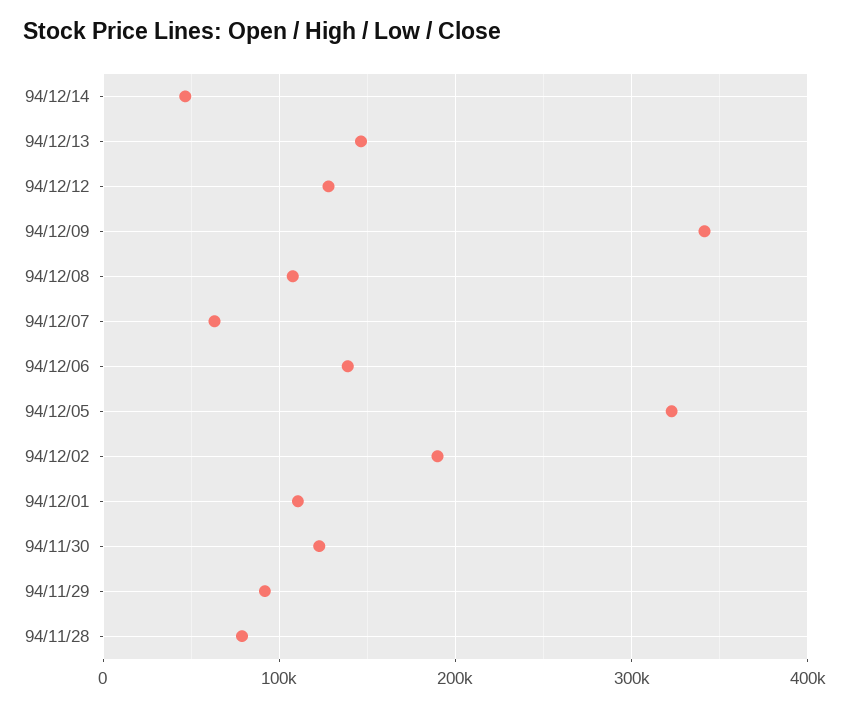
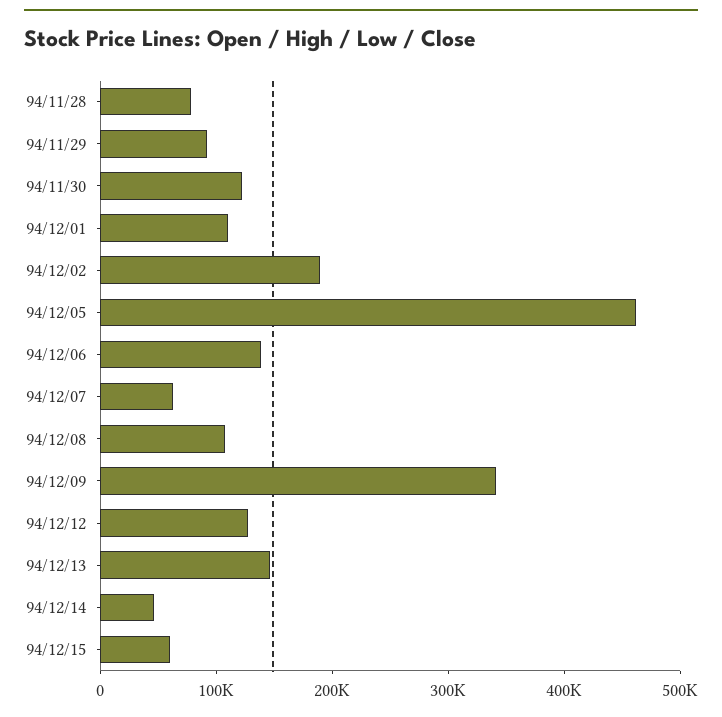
94/12/05: 320000 -> 460000
94/12/15: none -> 60000

